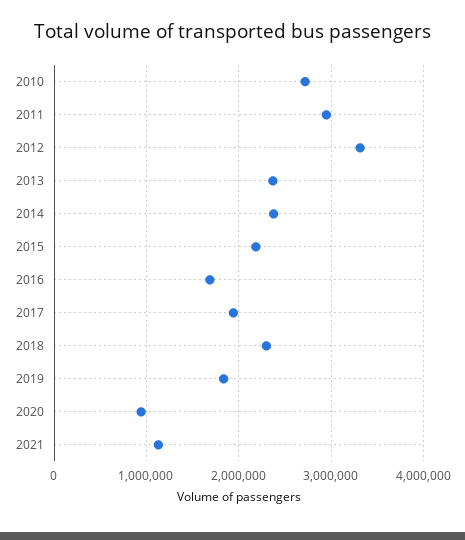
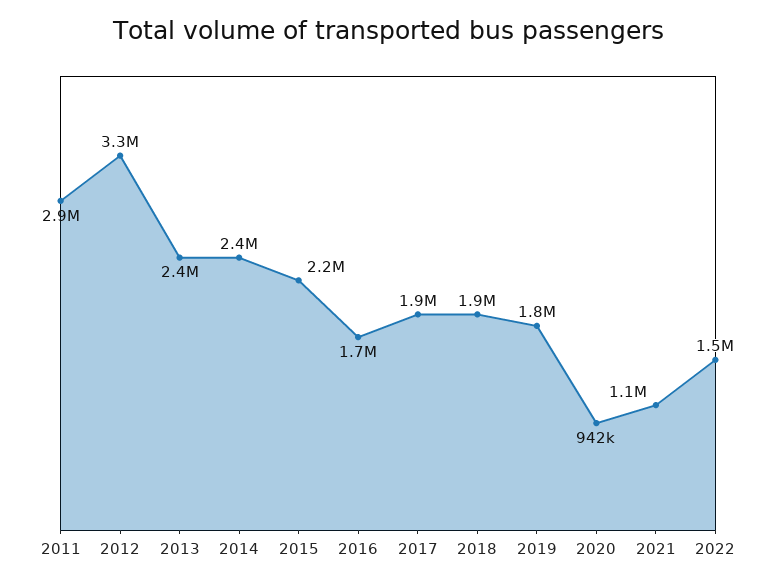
2010: 2700000 -> none
2018: 2300000 -> 1900000
2022: none -> 1500000

